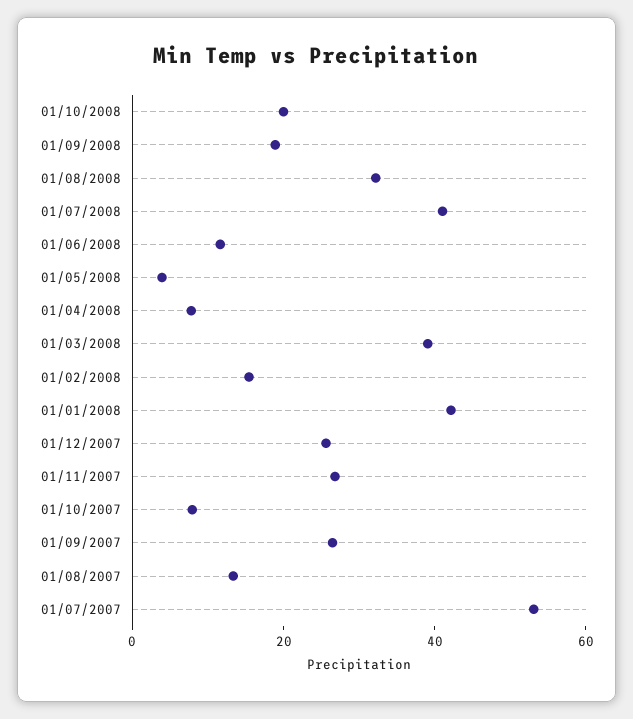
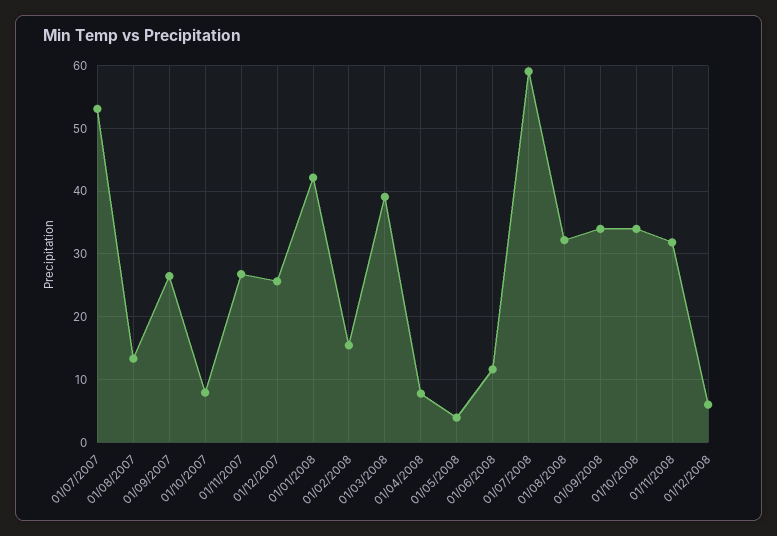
01/10/2008: 20 -> 34
01/09/2008: 20 -> 34
01/07/2008: 40 -> 59
01/11/2008: none -> 32
01/12/2008: none -> 6

